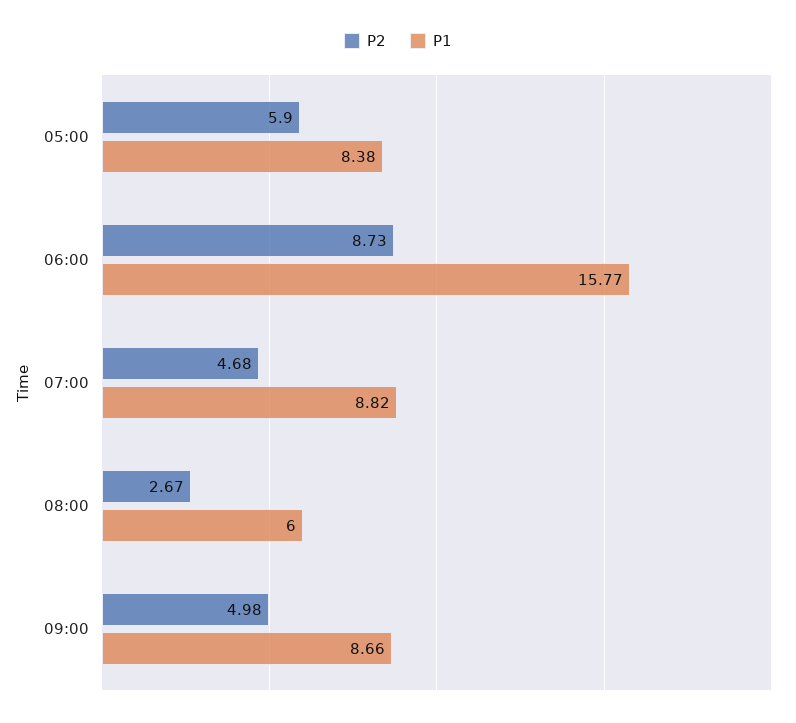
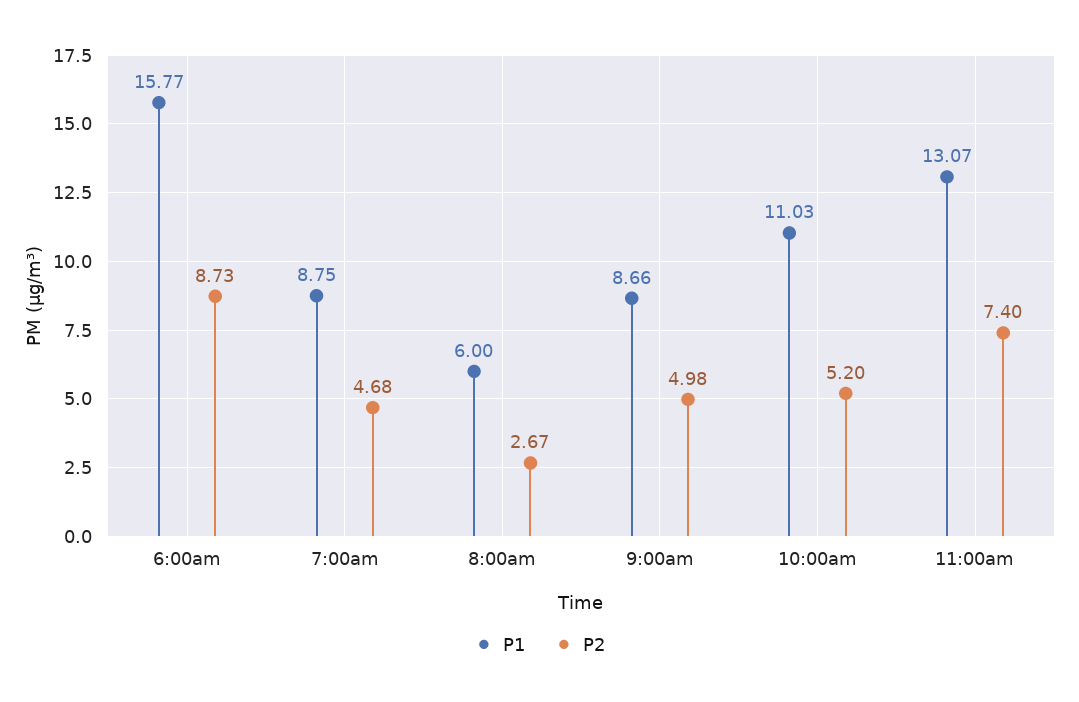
P2, 05:00: 5.9 -> none
P1, 05:00: 8.38 -> none
P1, 07:00: 8.82 -> 8.75
P1, 10:00am: none -> 11.03
P2, 10:00am: none -> 5.2
P1, 11:00am: none -> 13.07
P2, 11:00am: none -> 7.4

